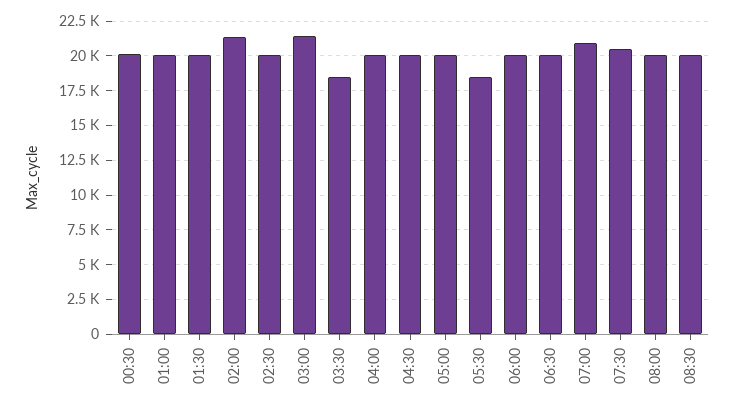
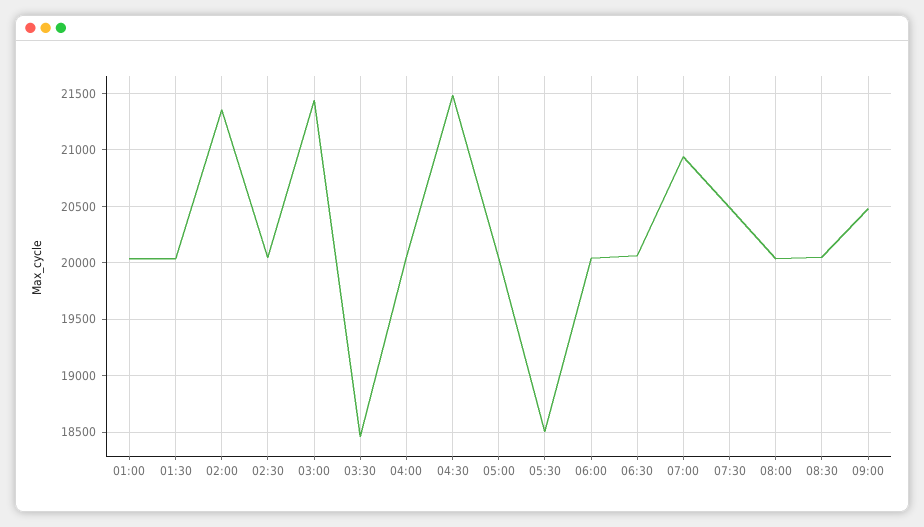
00:30: 20000 -> none
04:30: 20000 -> 21500
09:00: none -> 20500

